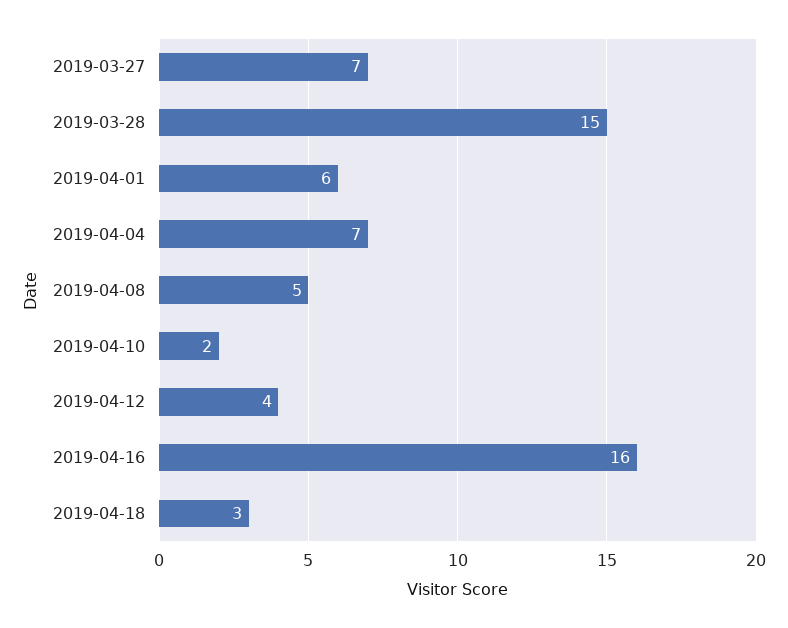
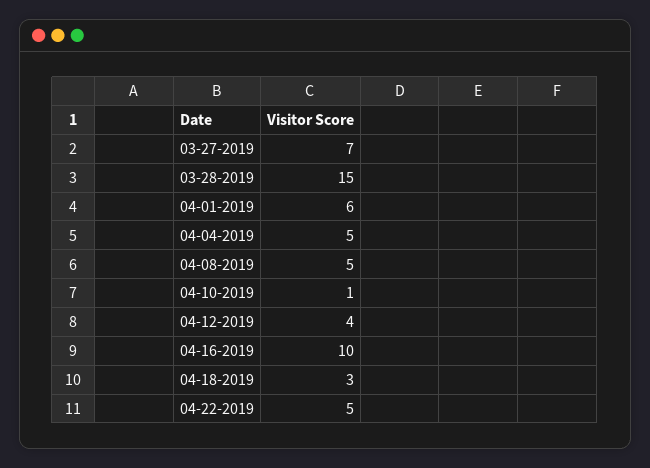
2019-04-04: 7 -> 5
2019-04-10: 2 -> 1
2019-04-16: 16 -> 10
04-22-2019: none -> 5

